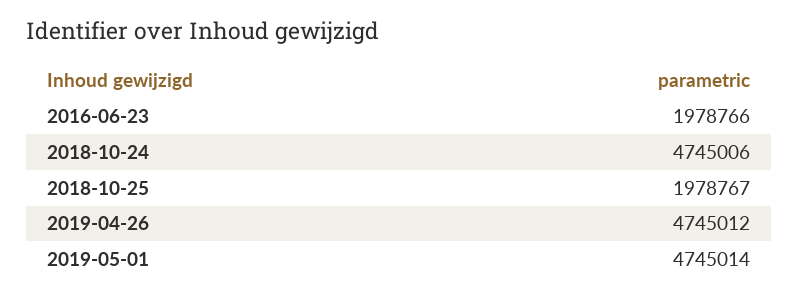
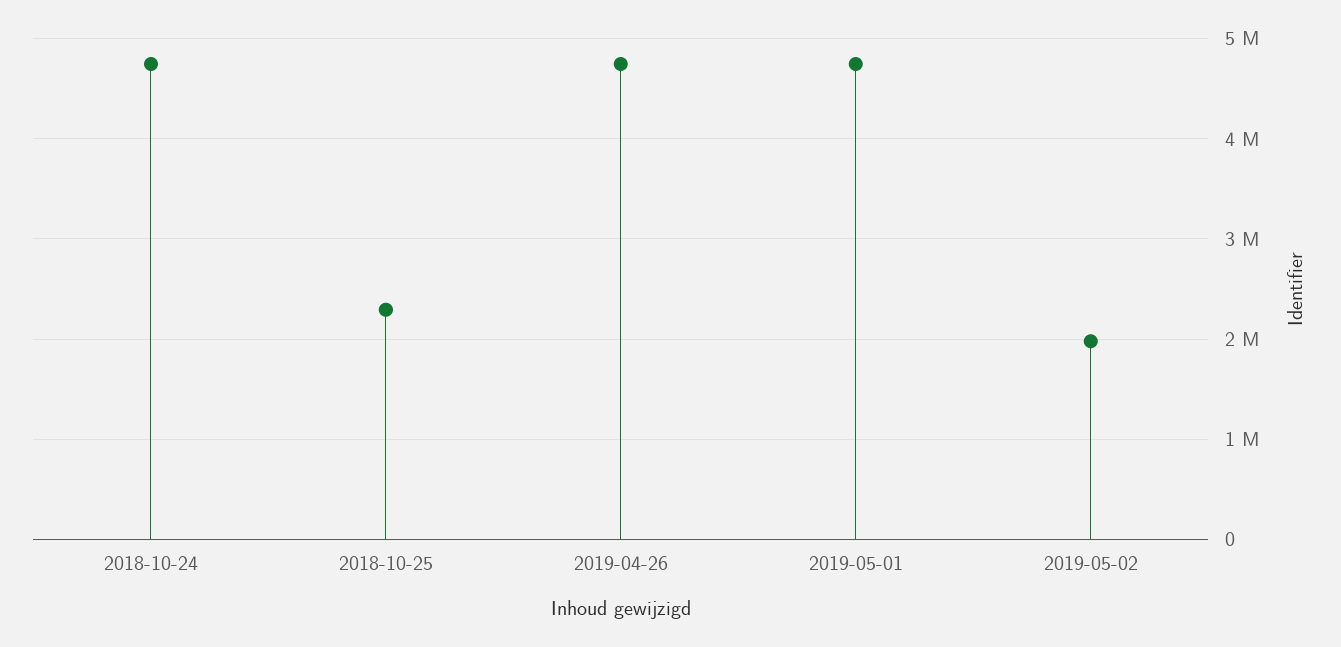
2016-06-23: 1978766 -> none
2018-10-25: 1978767 -> 2300000
2019-05-02: none -> 2000000

